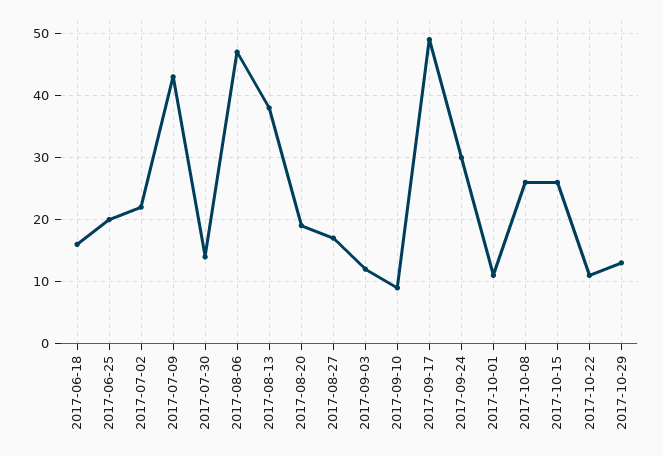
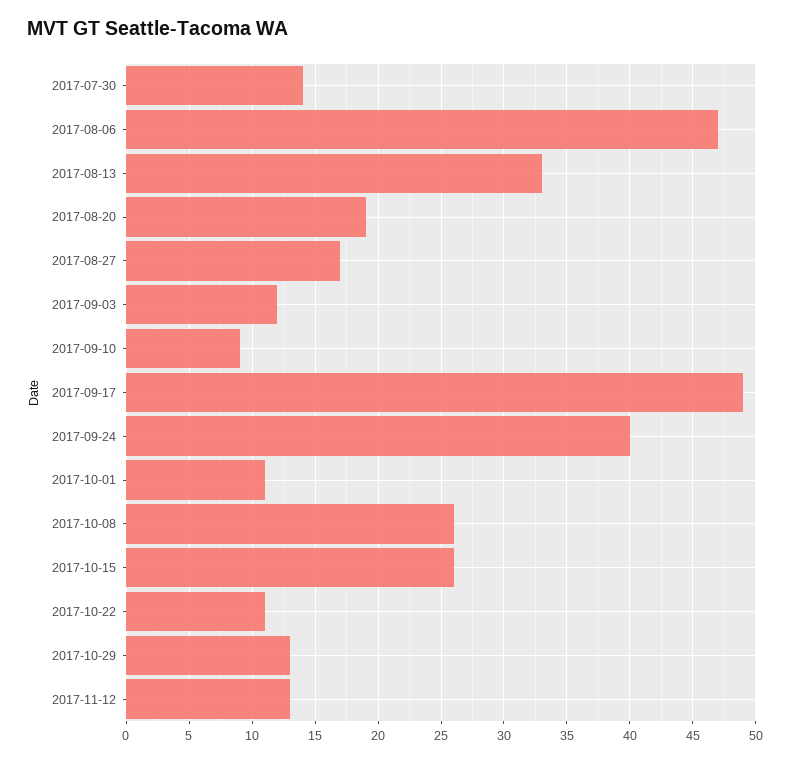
2017-06-18: 16 -> none
2017-06-25: 20 -> none
2017-07-02: 22 -> none
2017-07-09: 43 -> none
2017-08-13: 38 -> 33
2017-09-24: 30 -> 40
2017-11-12: none -> 13

